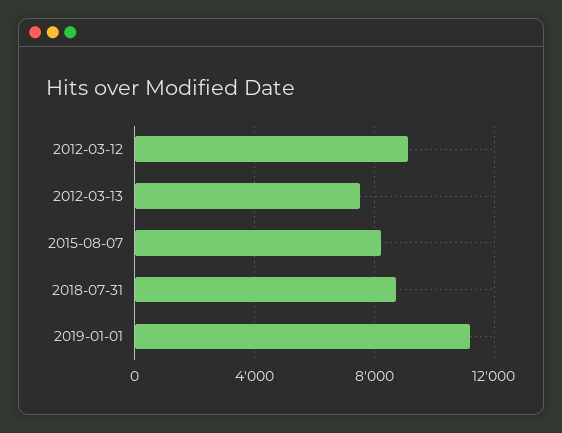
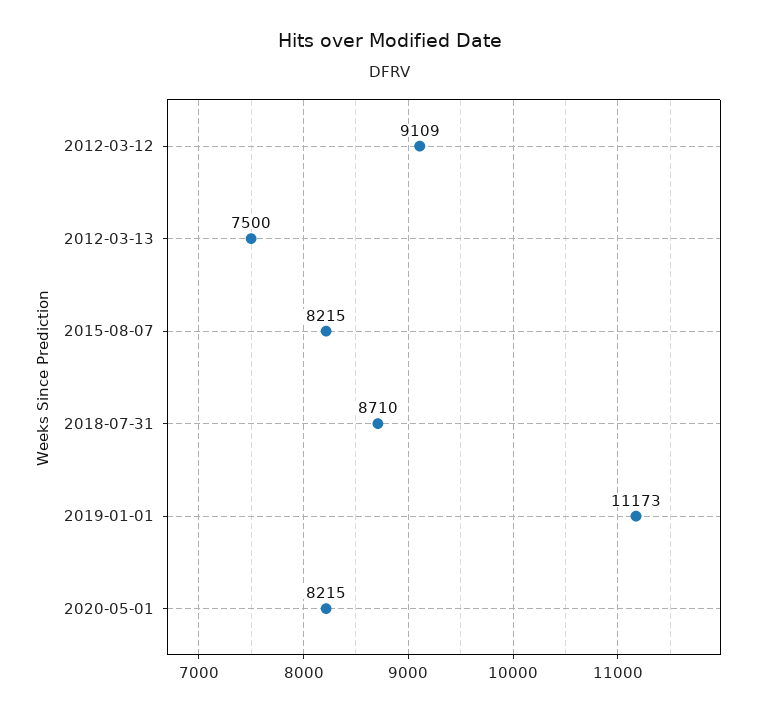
2020-05-01: none -> 8215

